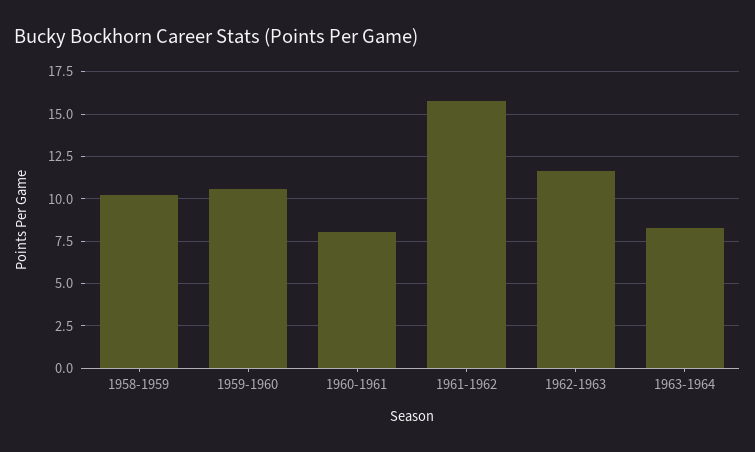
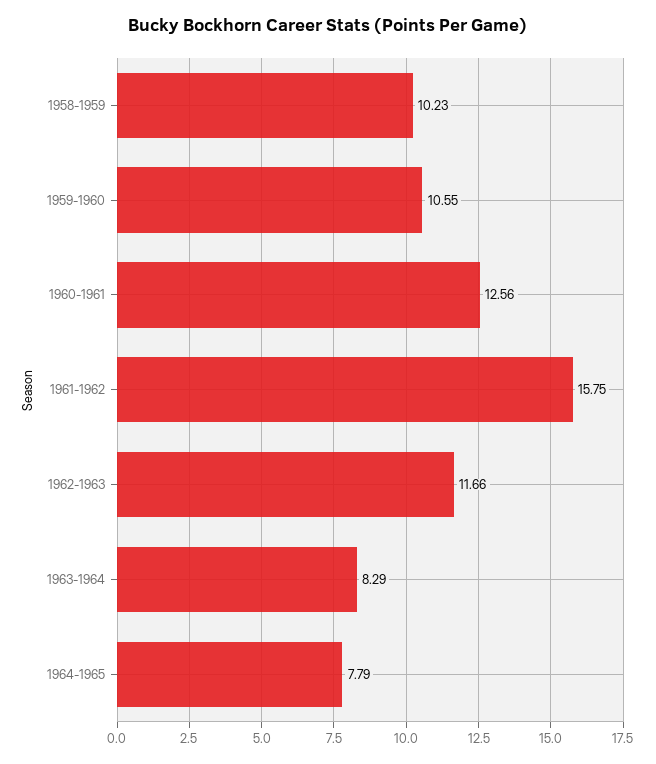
1960-1961: 8 -> 12.56
1964-1965: none -> 7.79

